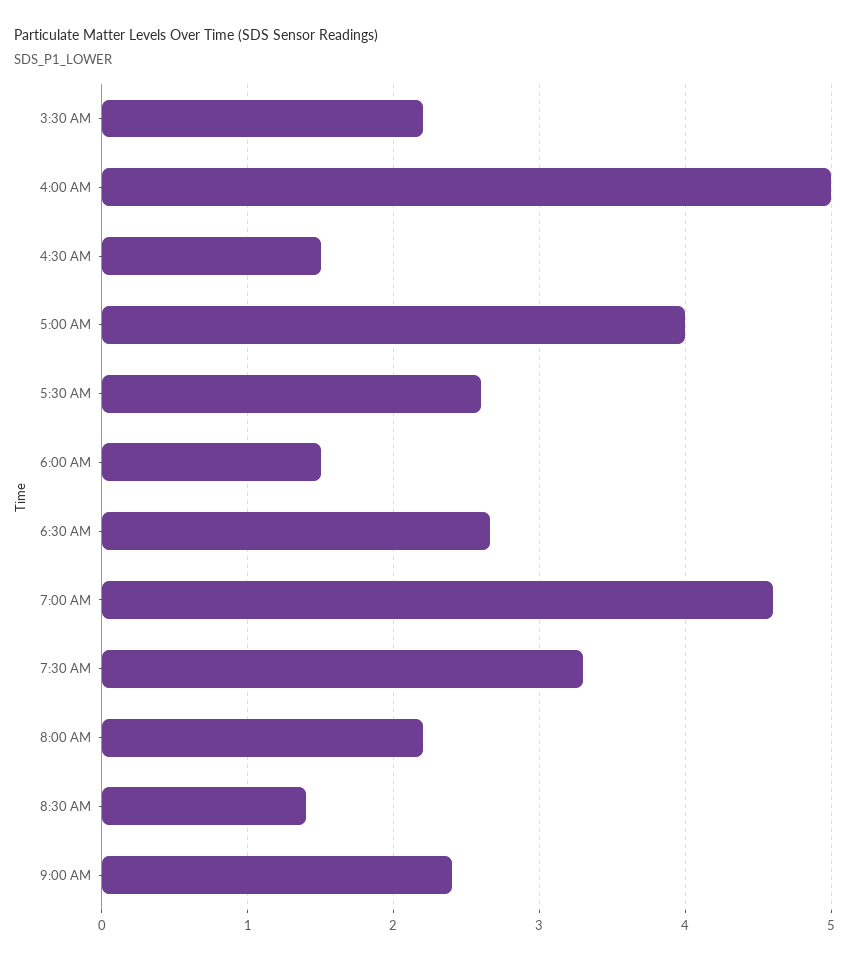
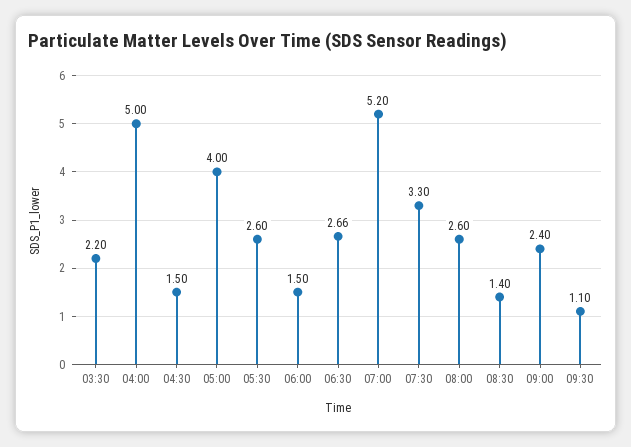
7:00 AM: 4.6 -> 5.2
8:00 AM: 2.2 -> 2.6
09:30: none -> 1.1

